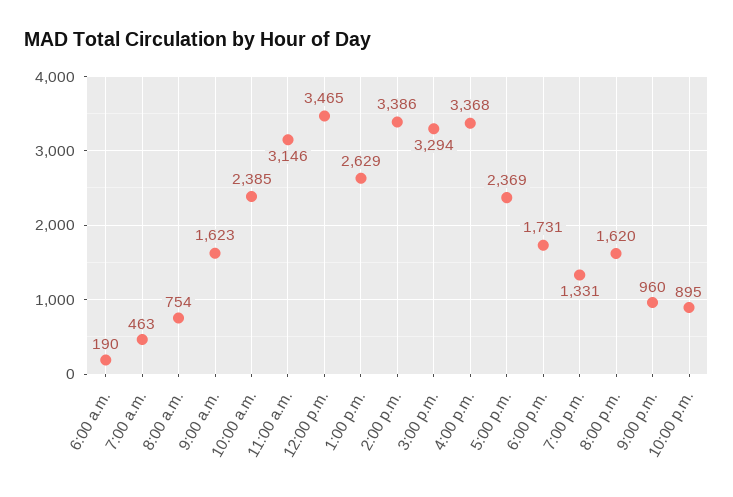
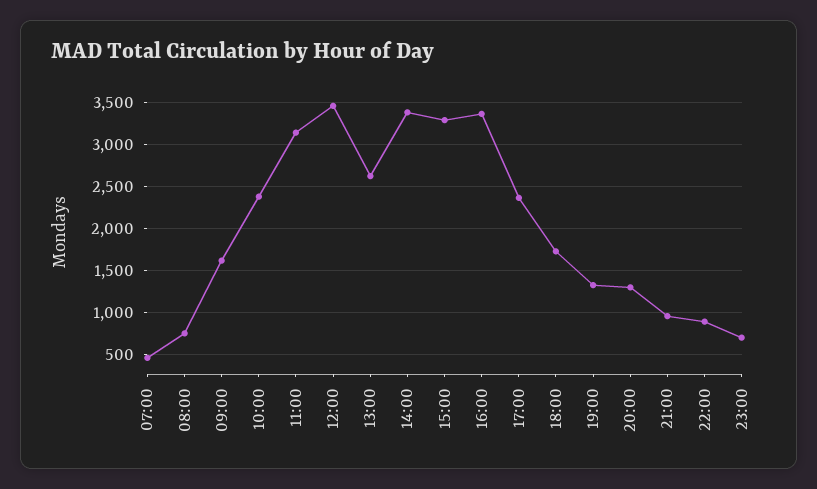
6:00 a.m.: 190 -> none
8:00 p.m.: 1620 -> 1300
23:00: none -> 700

